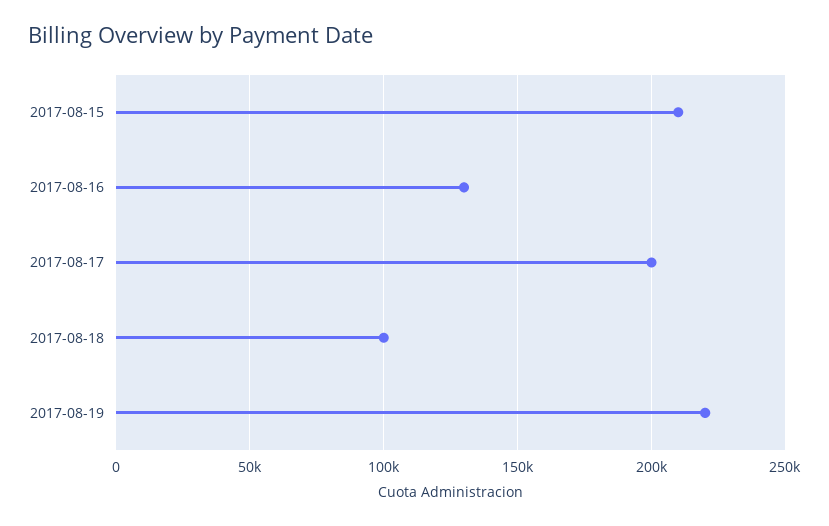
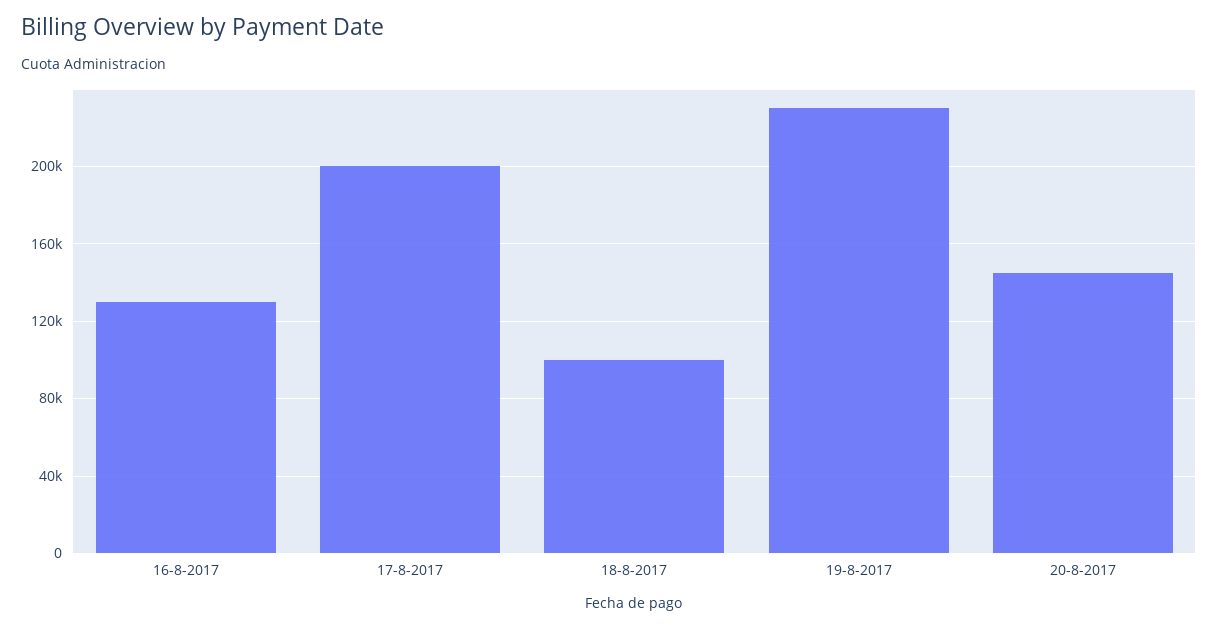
2017-08-15: 210000 -> none
2017-08-19: 220000 -> 230000
20-8-2017: none -> 145000

